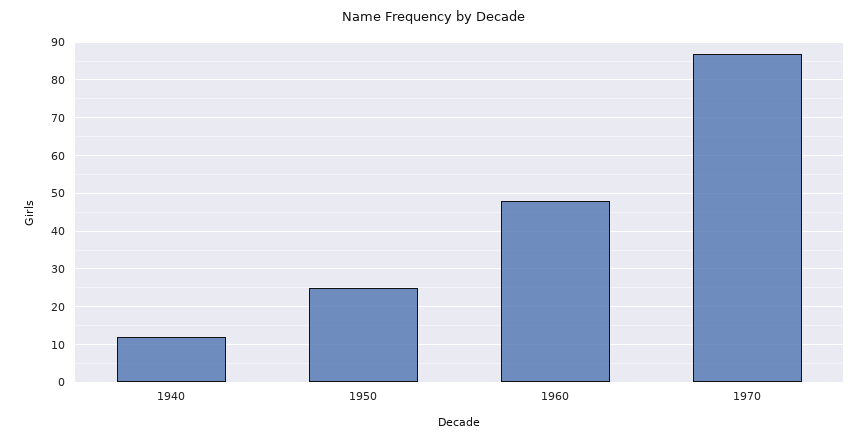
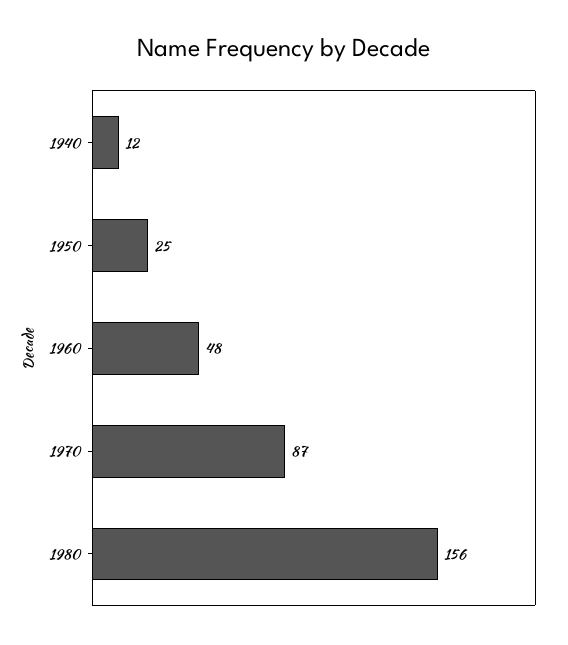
1980: none -> 156

